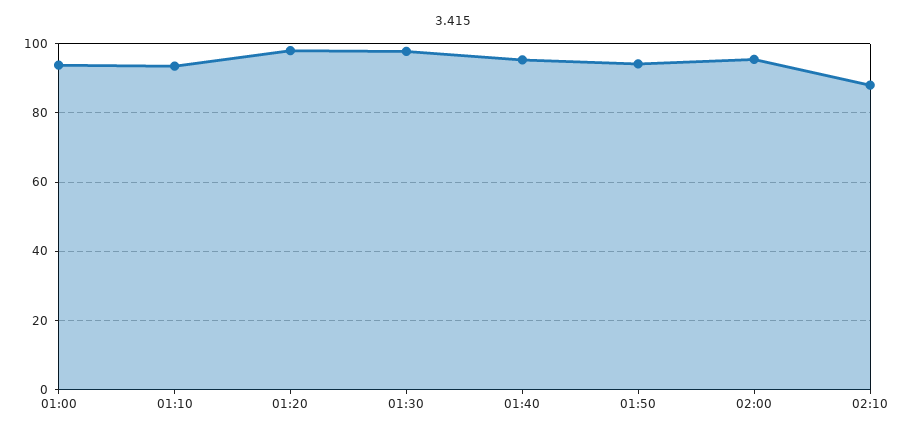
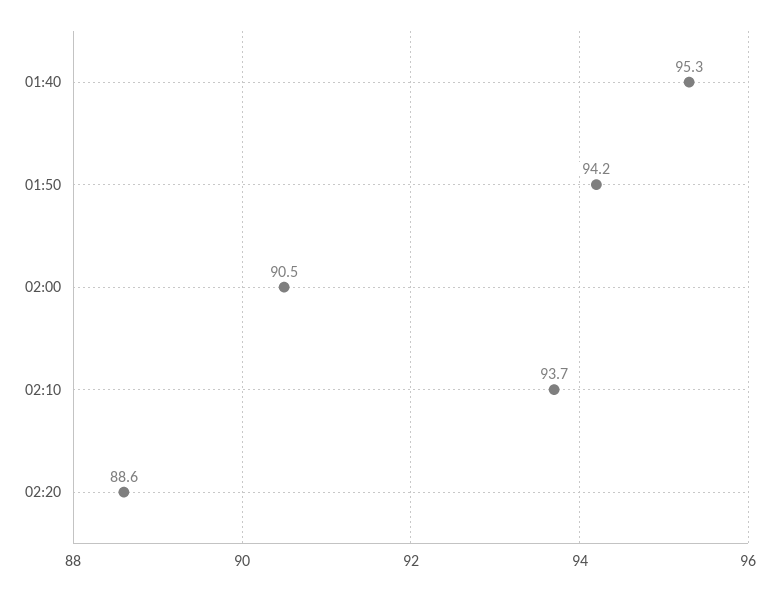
01:00: 94 -> none
01:10: 94 -> none
01:20: 98 -> none
01:30: 98 -> none
02:00: 96 -> 90.5
02:10: 88 -> 93.7
02:20: none -> 88.6

